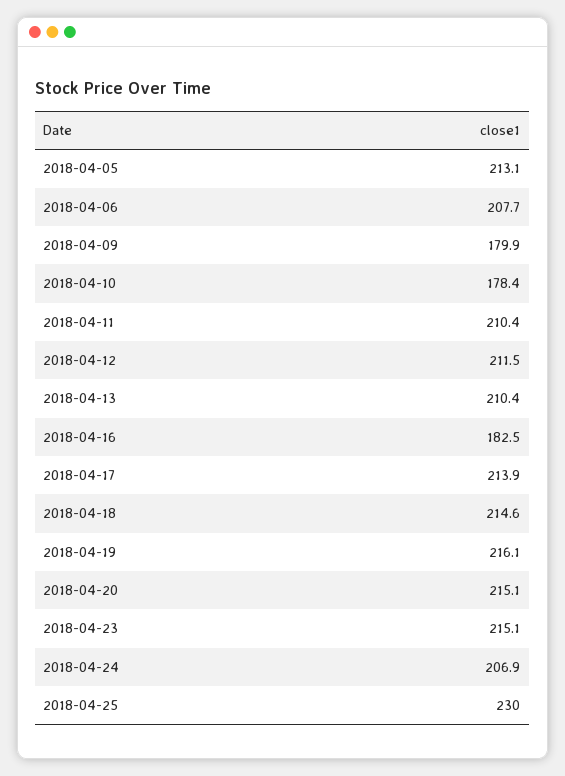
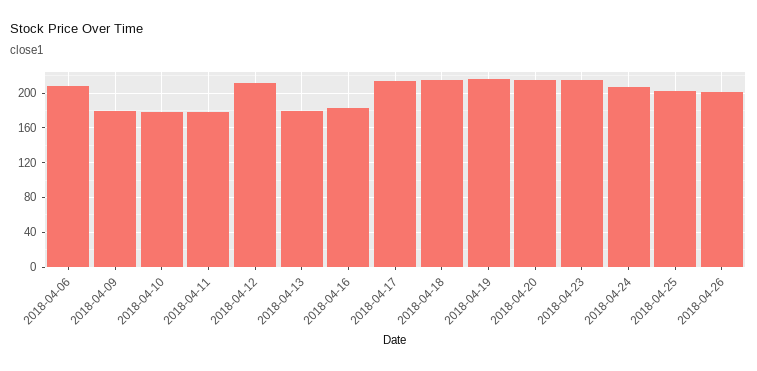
2018-04-05: 213.1 -> none
2018-04-11: 210.4 -> 180
2018-04-13: 210.4 -> 180
2018-04-25: 230 -> 200
2018-04-26: none -> 200

